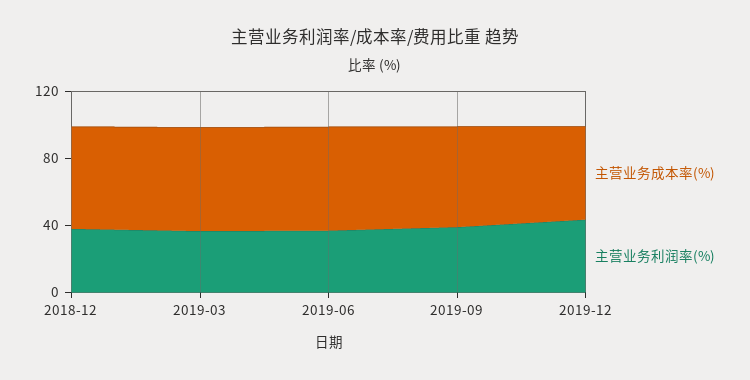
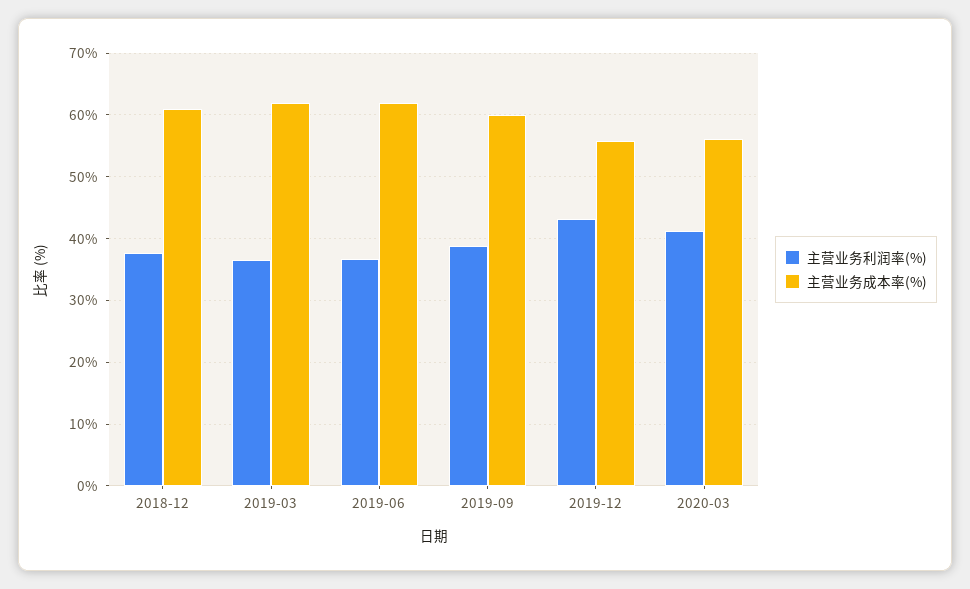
主营业务利润率(%), 2020-03: none -> 41
主营业务成本率(%), 2020-03: none -> 56

